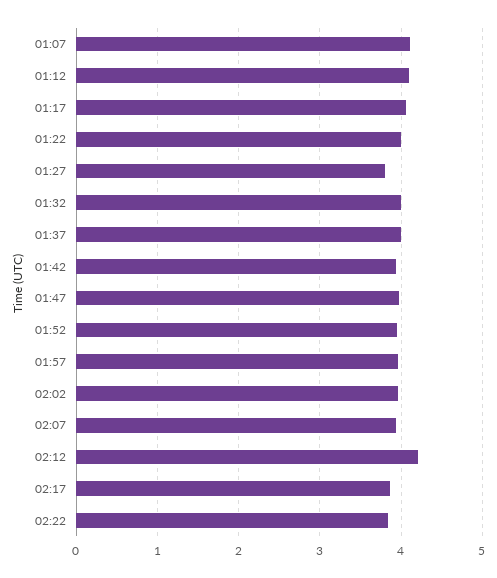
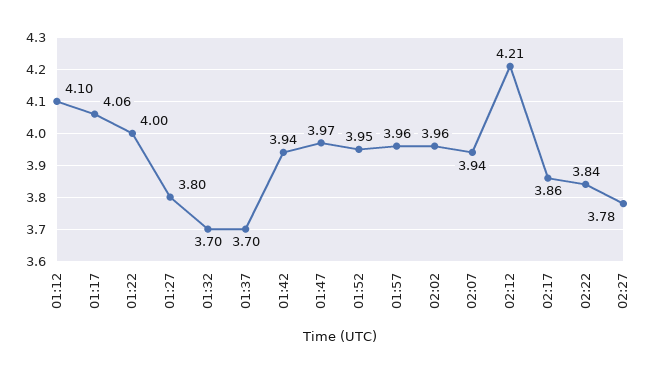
01:07: 4.1 -> none
01:32: 4 -> 3.7
01:37: 4 -> 3.7
02:27: none -> 3.78

